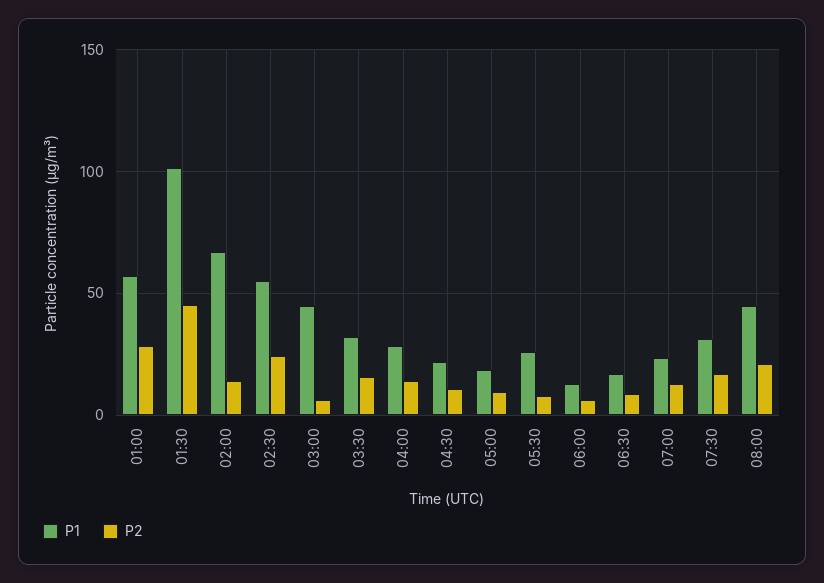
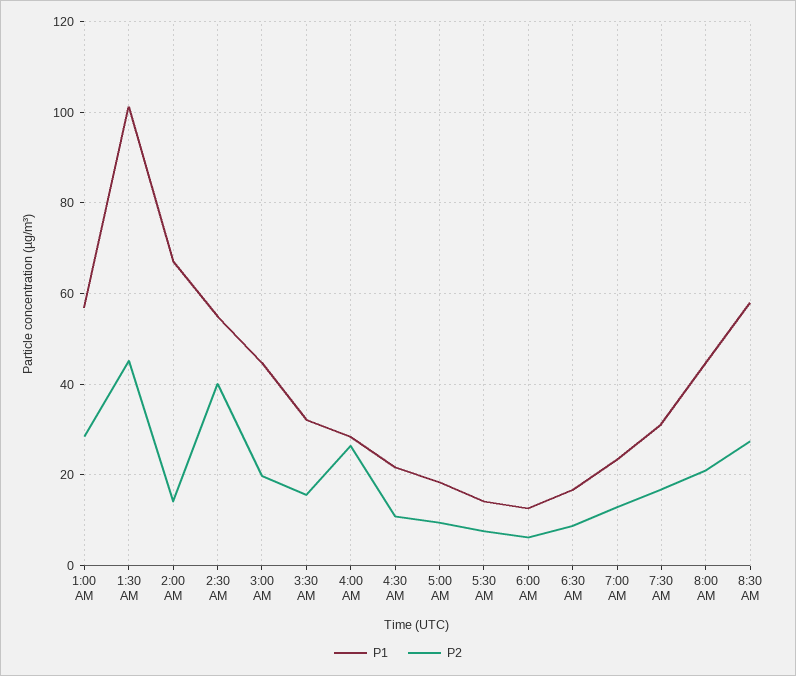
P2, 02:30: 25 -> 40
P2, 03:00: 5 -> 20
P2, 04:00: 15 -> 26
P1, 05:30: 25 -> 14
P1, 8:30 AM: none -> 58
P2, 8:30 AM: none -> 28

